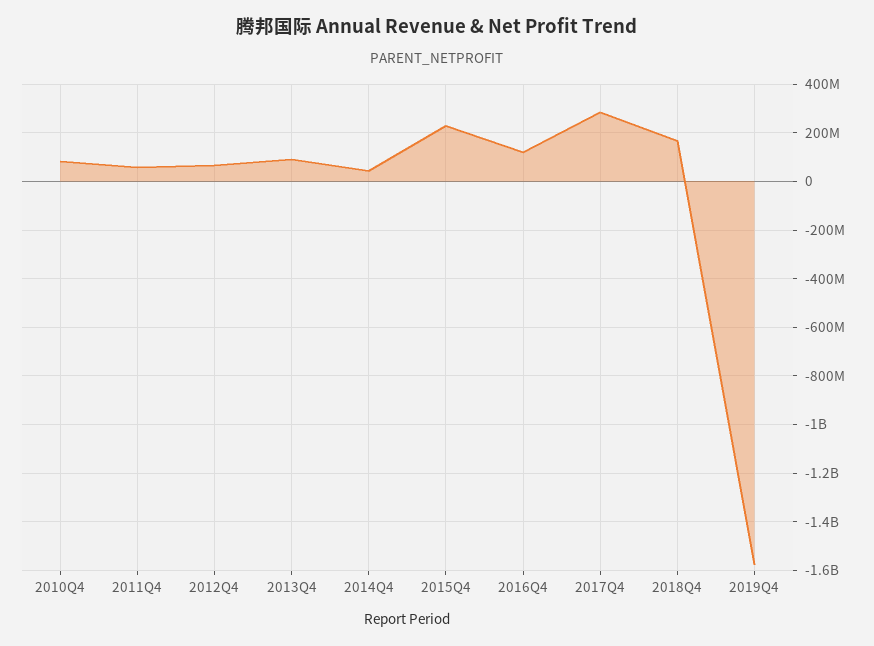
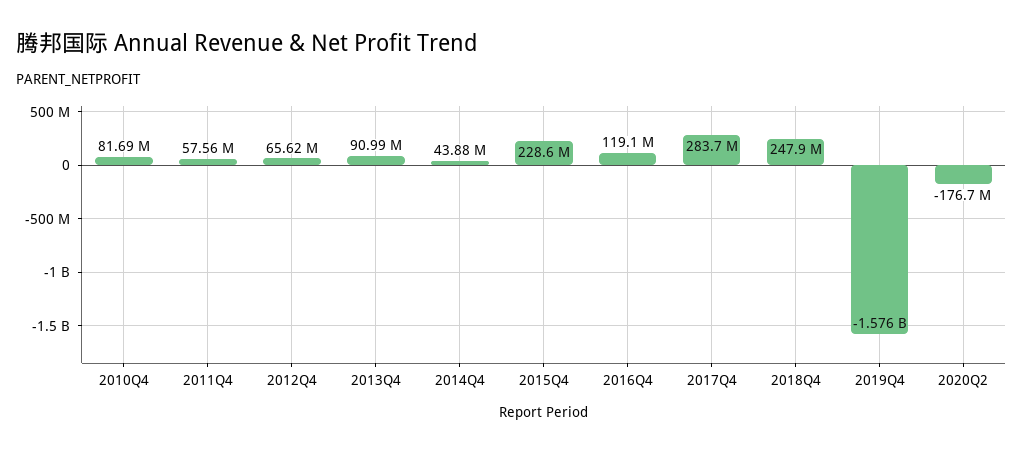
2018Q4: 175000000 -> 247900000
2020Q2: none -> -176700000

